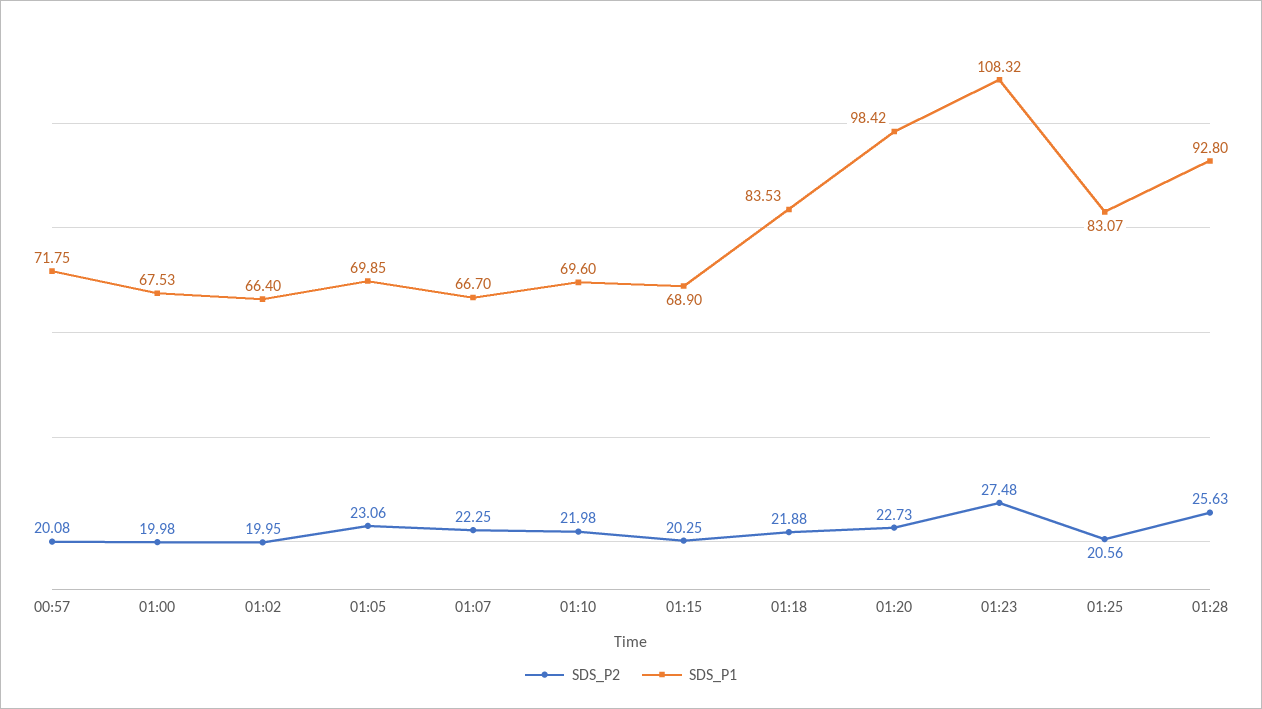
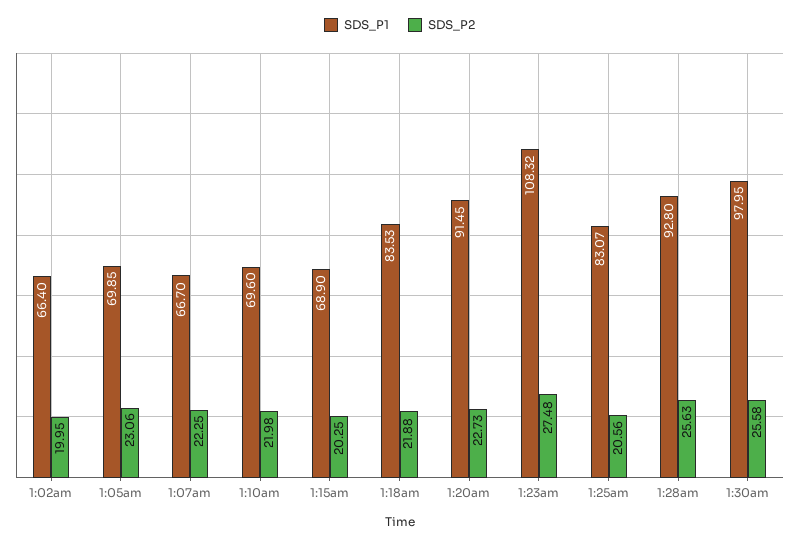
SDS_P2, 00:57: 20.08 -> none
SDS_P1, 00:57: 71.75 -> none
SDS_P2, 01:00: 19.98 -> none
SDS_P1, 01:00: 67.53 -> none
SDS_P1, 01:20: 98.42 -> 91.45
SDS_P1, 1:30am: none -> 97.95
SDS_P2, 1:30am: none -> 25.58

